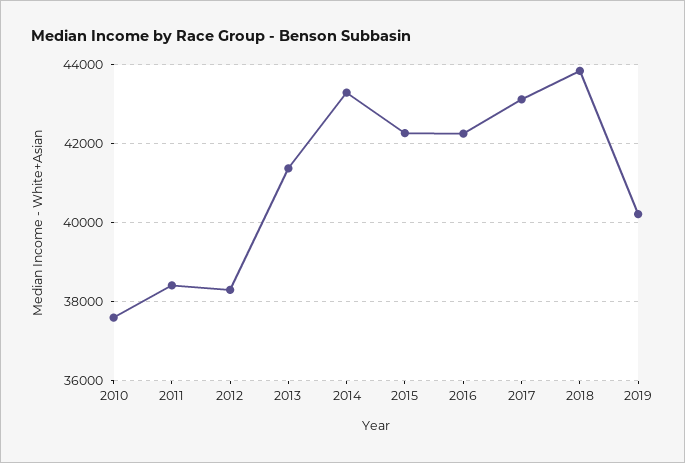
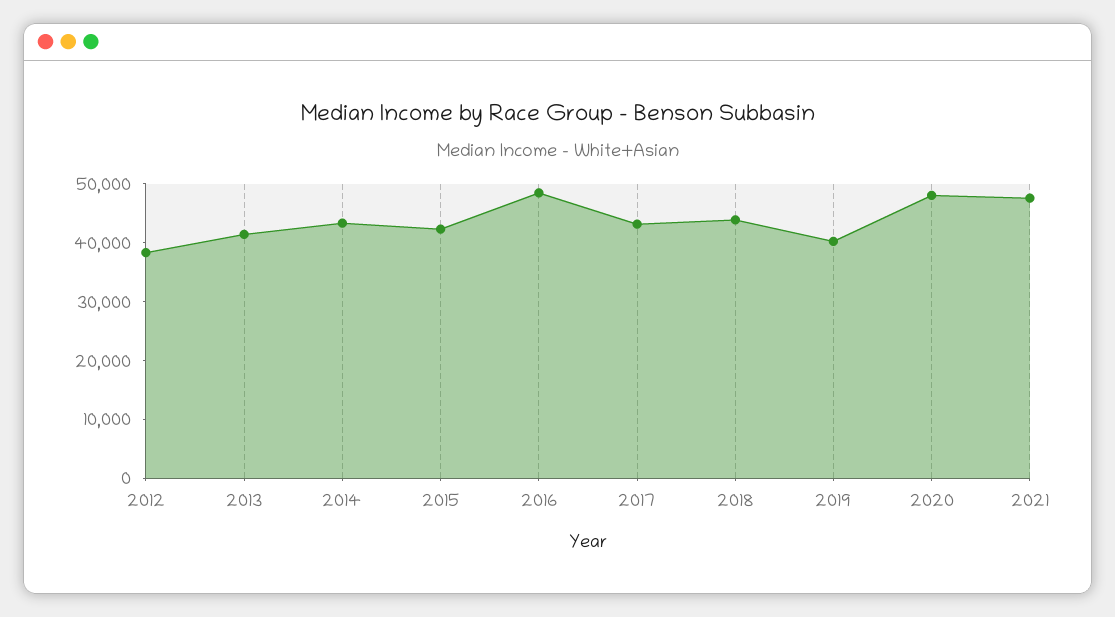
2010: 37600 -> none
2011: 38400 -> none
2016: 42200 -> 48000
2020: none -> 48000
2021: none -> 48000

